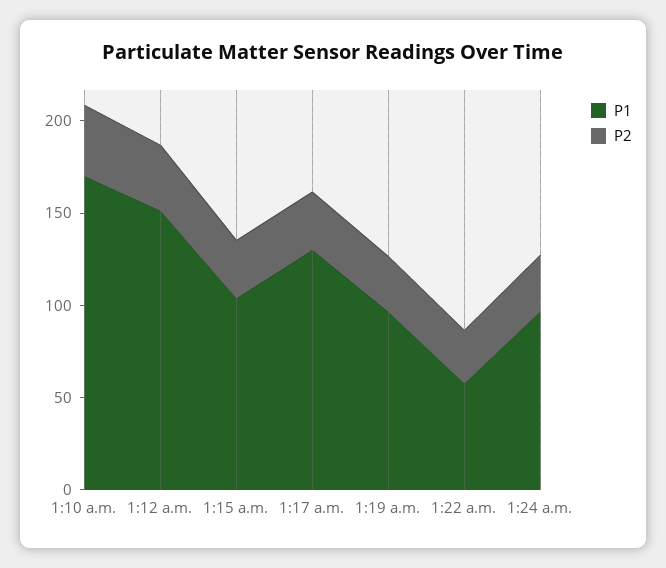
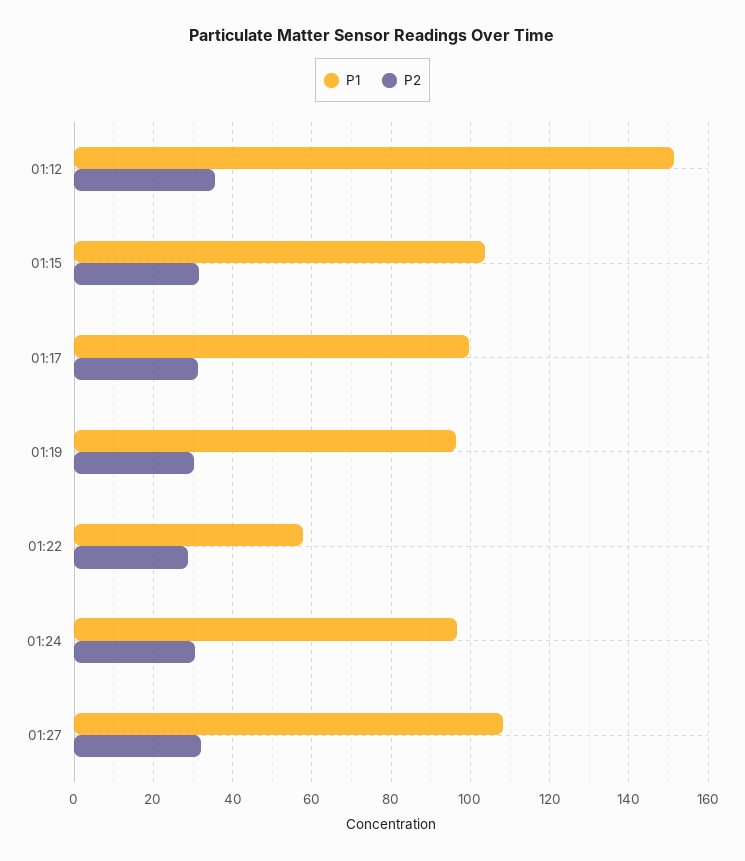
P1, 1:10 a.m.: 170 -> none
P2, 1:10 a.m.: 40 -> none
P1, 1:17 a.m.: 130 -> 100
P1, 01:27: none -> 108
P2, 01:27: none -> 32

